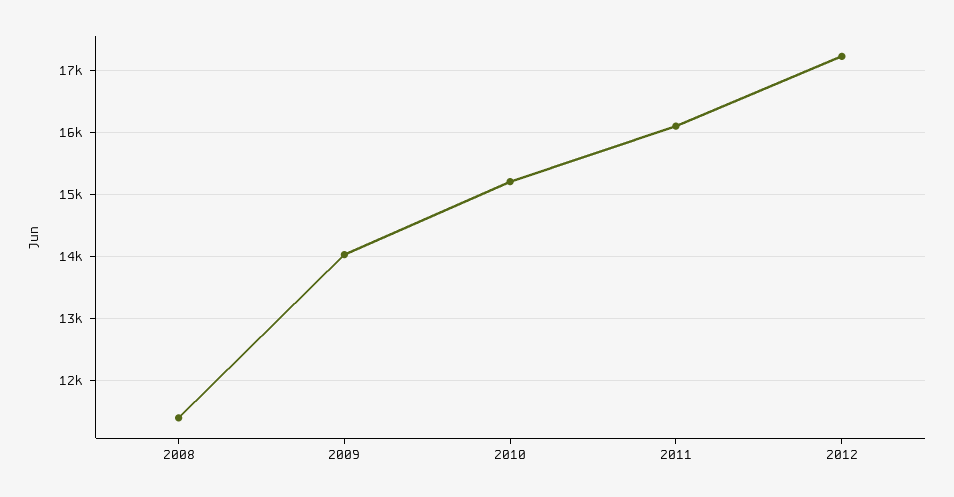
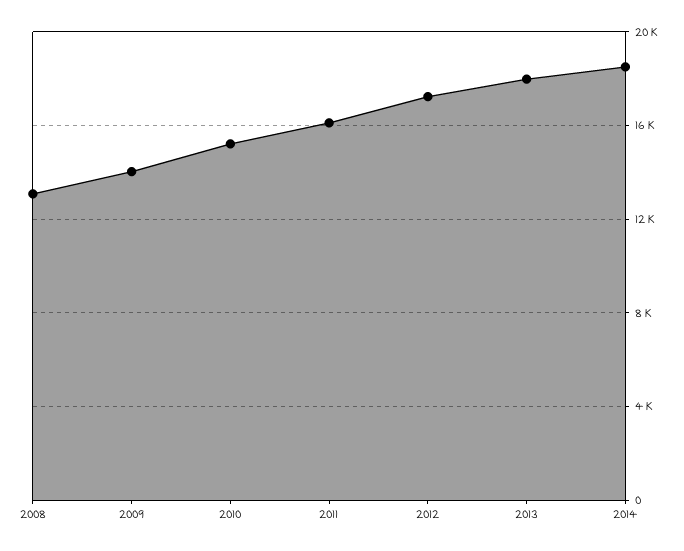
2008: 11400 -> 13000
2013: none -> 18000
2014: none -> 18500

